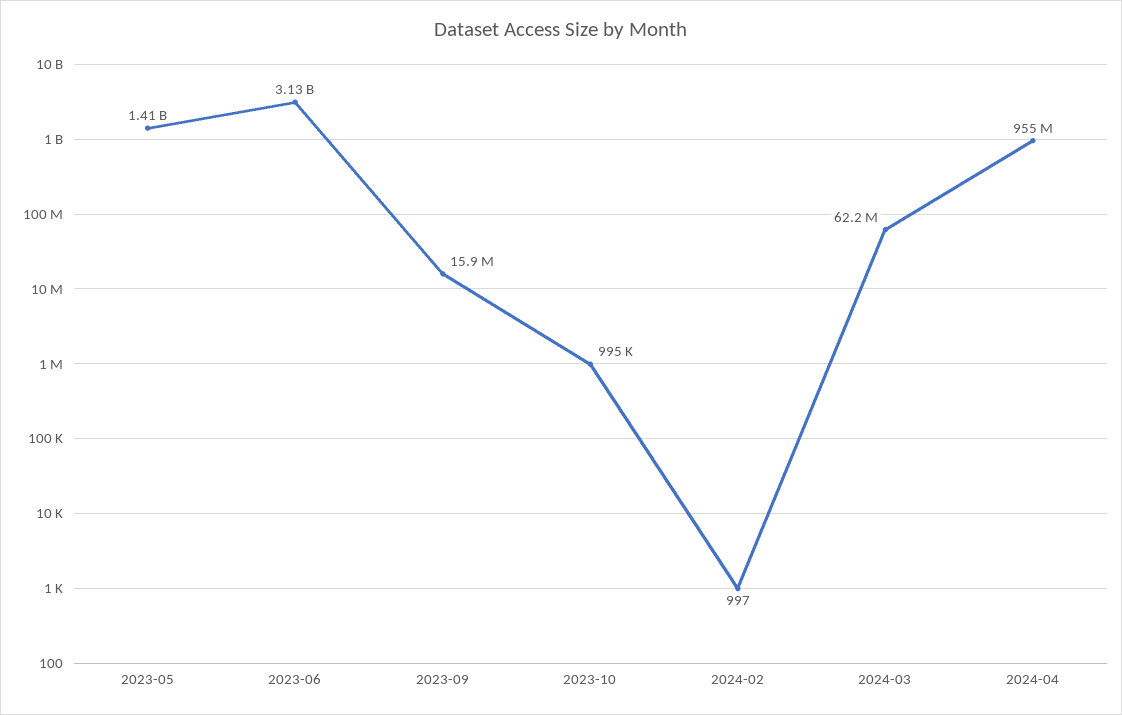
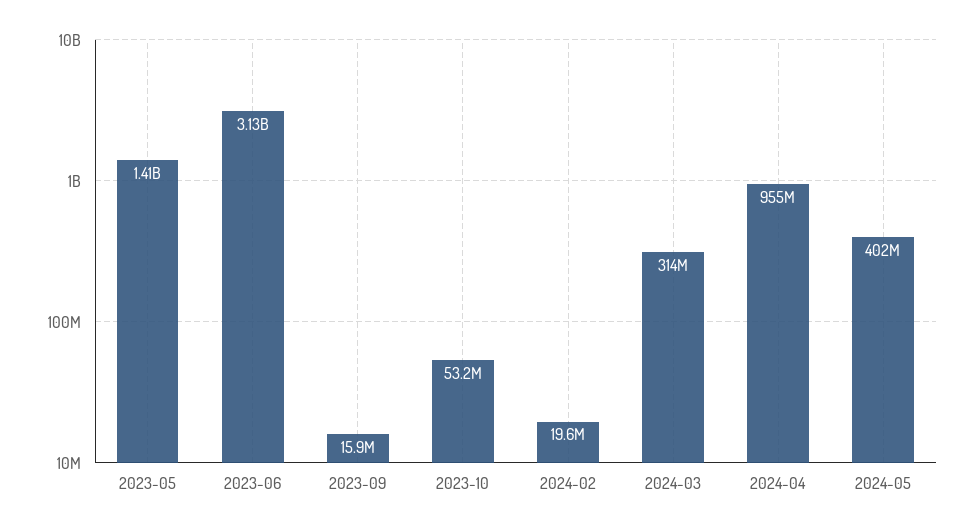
2023-10: 995000 -> 53200000
2024-02: 997 -> 19600000
2024-03: 62200000 -> 314000000
2024-05: none -> 402000000

